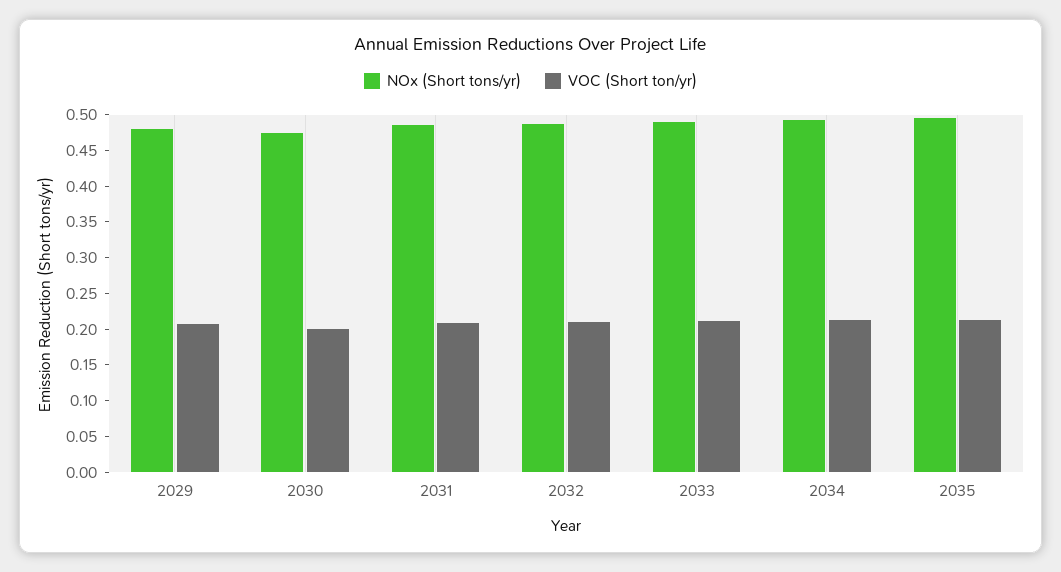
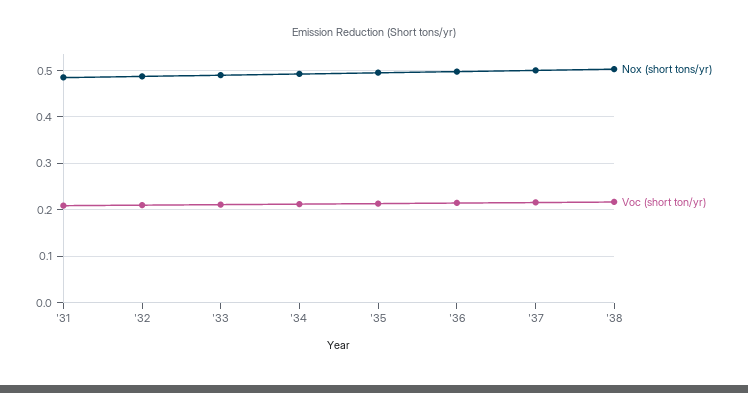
NOx (Short tons/yr), 2029: 0.475 -> none
VOC (Short ton/yr), 2029: 0.2 -> none
NOx (Short tons/yr), 2030: 0.475 -> none
VOC (Short ton/yr), 2030: 0.2 -> none
NOx (Short tons/yr), '36: none -> 0.5
VOC (Short ton/yr), '36: none -> 0.22
NOx (Short tons/yr), '37: none -> 0.5
VOC (Short ton/yr), '37: none -> 0.22
NOx (Short tons/yr), '38: none -> 0.5
VOC (Short ton/yr), '38: none -> 0.22

